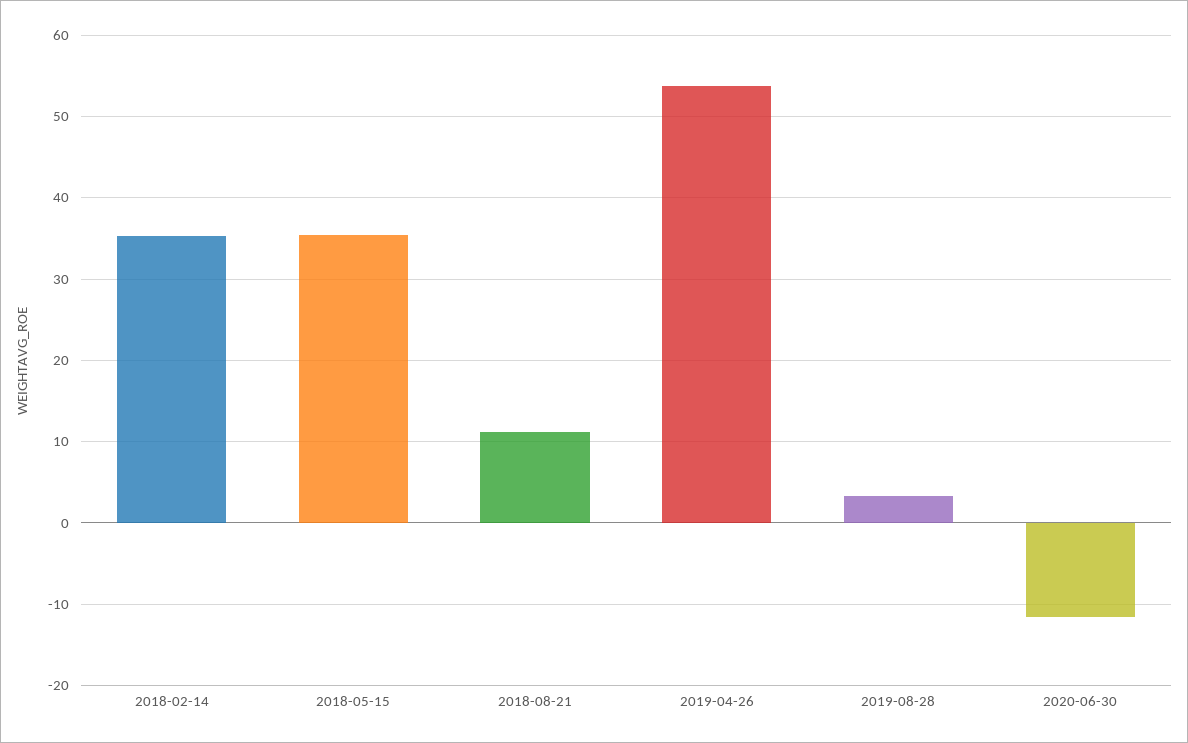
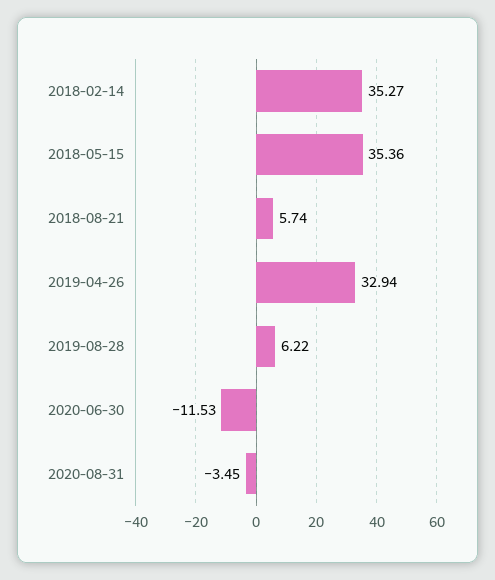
2018-08-21: 11 -> 5.74
2019-04-26: 54 -> 32.94
2019-08-28: 3 -> 6.22
2020-08-31: none -> -3.45

